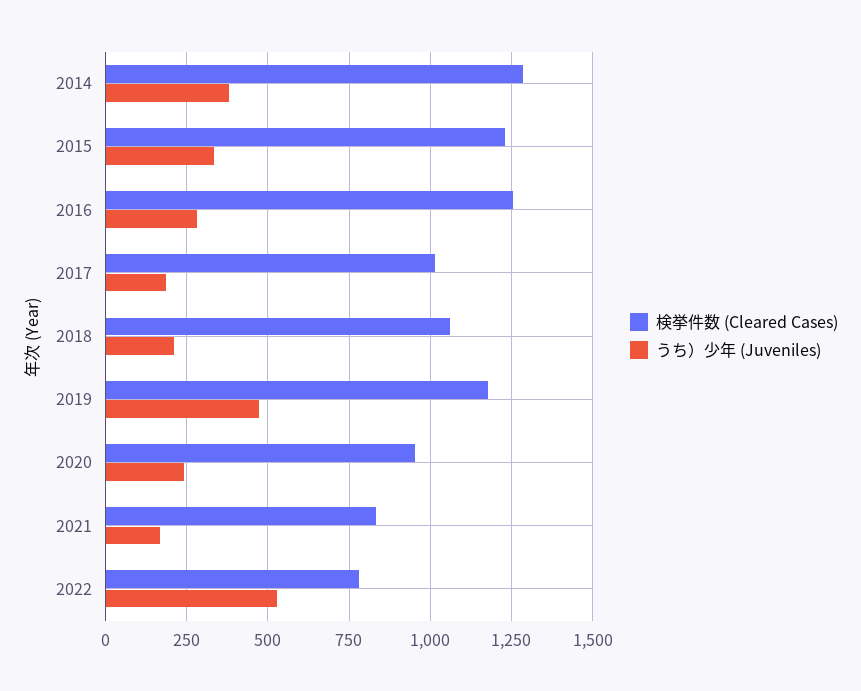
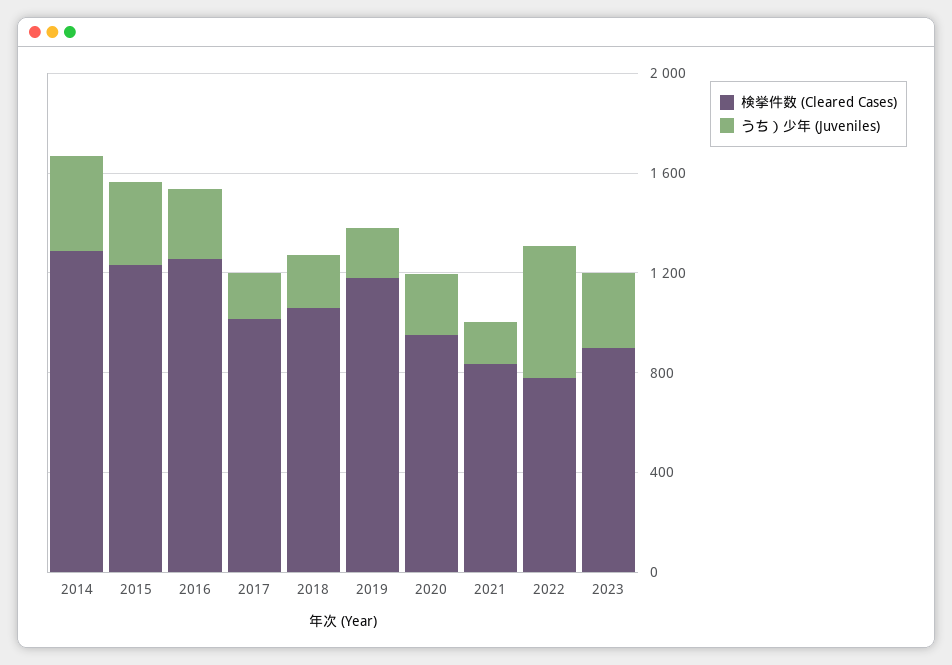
うち）少年 (Juveniles), 2019: 475 -> 200
検挙件数 (Cleared Cases), 2023: none -> 900
うち）少年 (Juveniles), 2023: none -> 300

